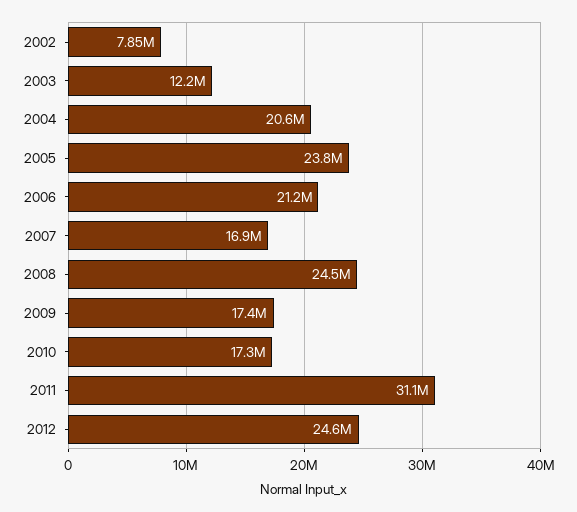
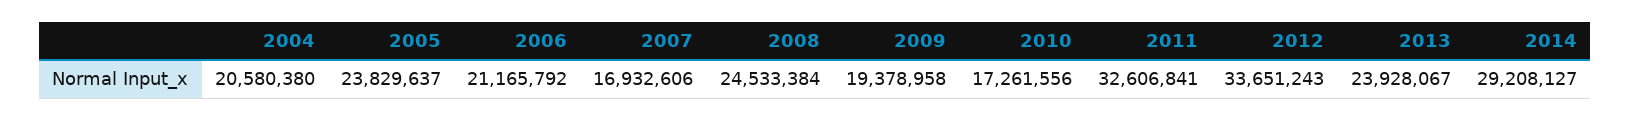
2002: 7850000 -> none
2003: 12200000 -> none
2009: 17400000 -> 19378958
2011: 31100000 -> 32606841
2012: 24600000 -> 33651243
2013: none -> 23928067
2014: none -> 29208127

